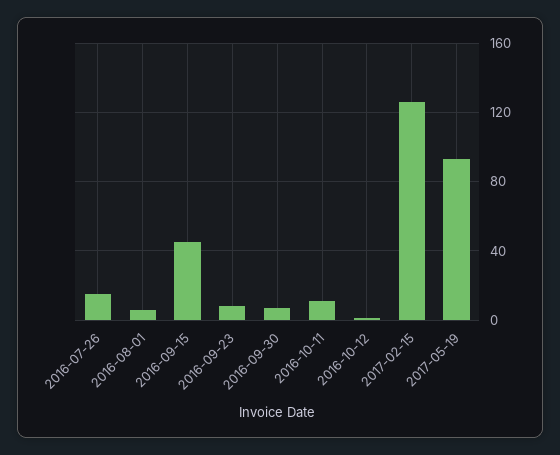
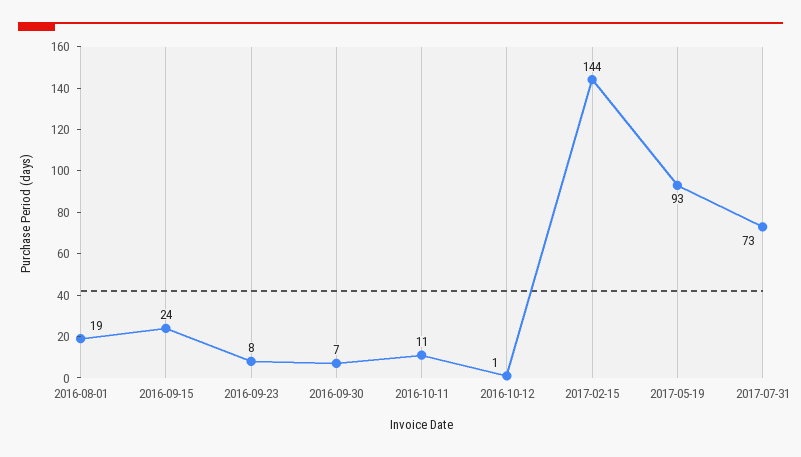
2016-07-26: 15 -> none
2016-08-01: 5 -> 19
2016-09-15: 45 -> 24
2017-02-15: 125 -> 144
2017-07-31: none -> 73

